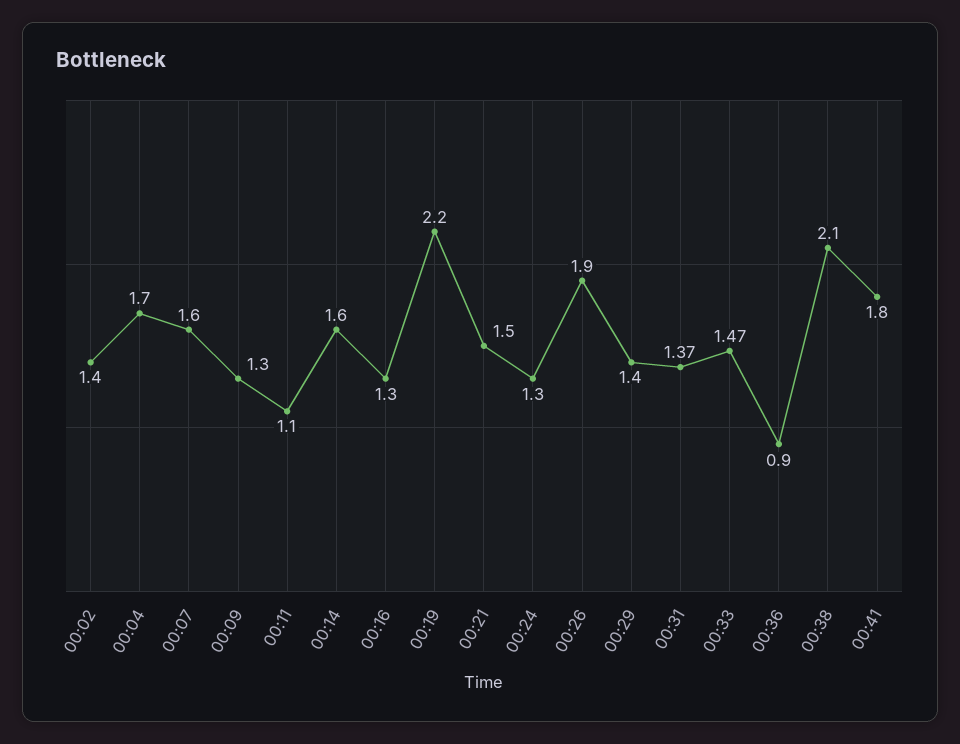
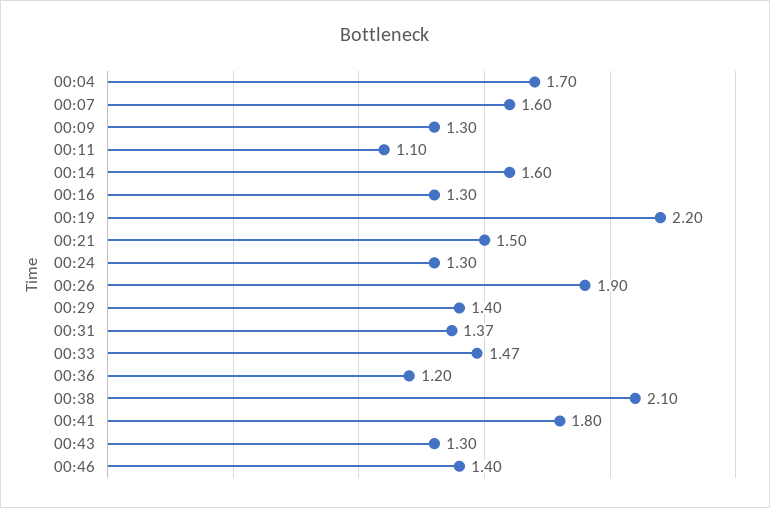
00:02: 1.4 -> none
00:36: 0.9 -> 1.2
00:43: none -> 1.3
00:46: none -> 1.4

